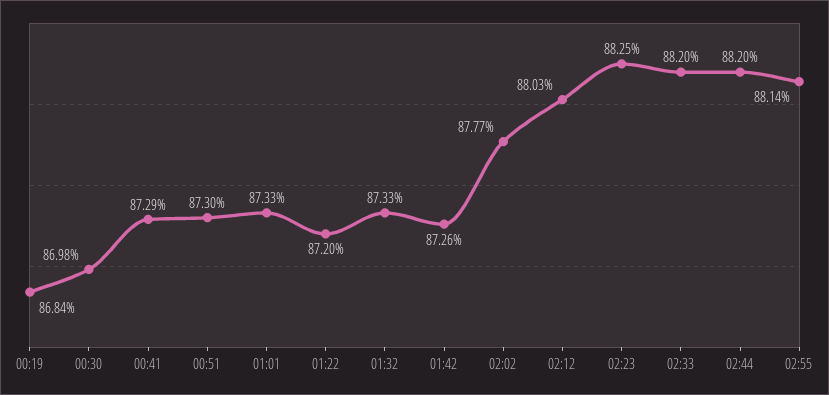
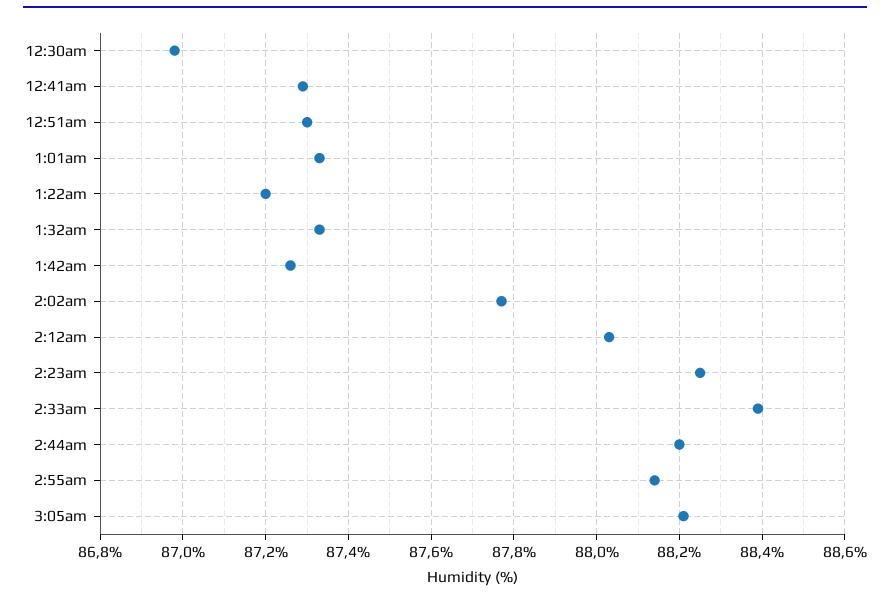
00:19: 86.84 -> none
02:33: 88.2 -> 88.4
3:05am: none -> 88.2

